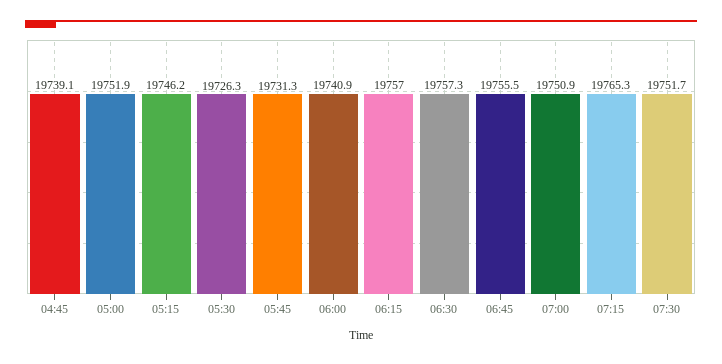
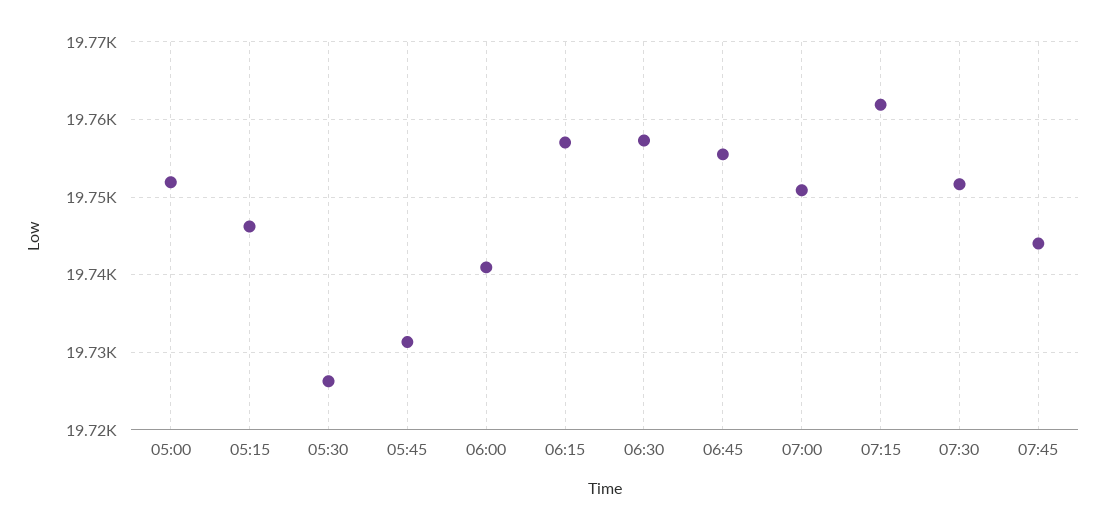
04:45: 19739.1 -> none
07:15: 19765.3 -> 19762
07:45: none -> 19744

